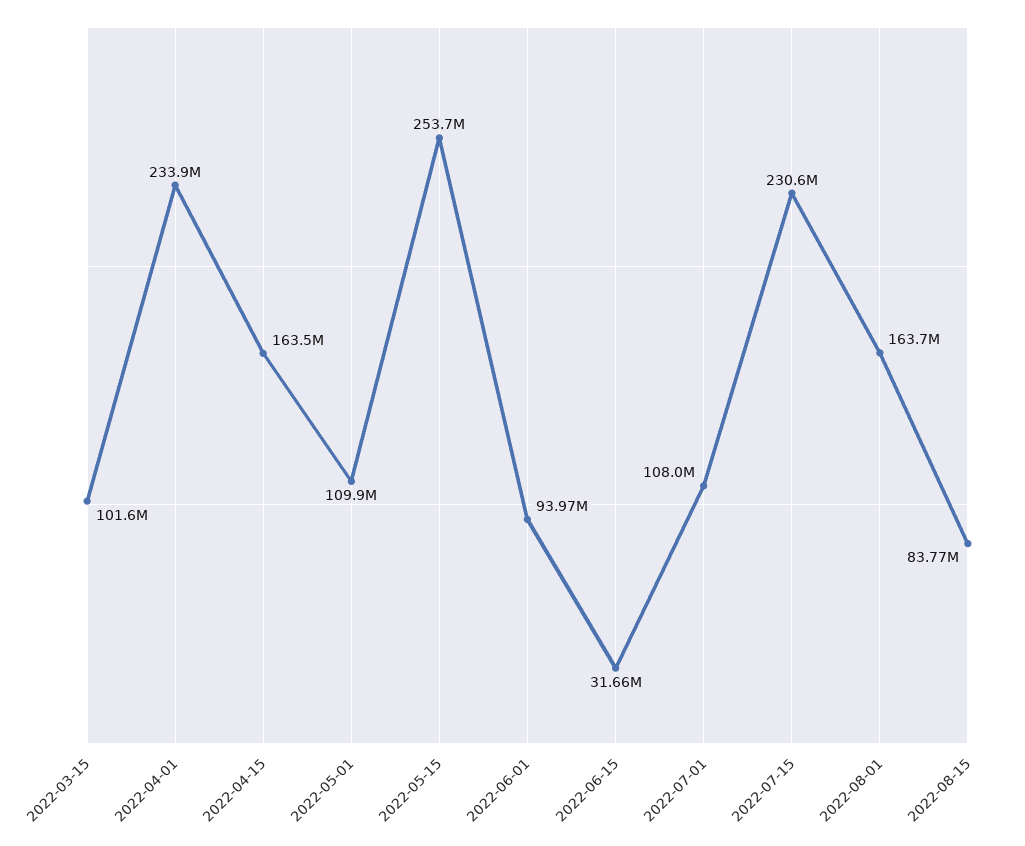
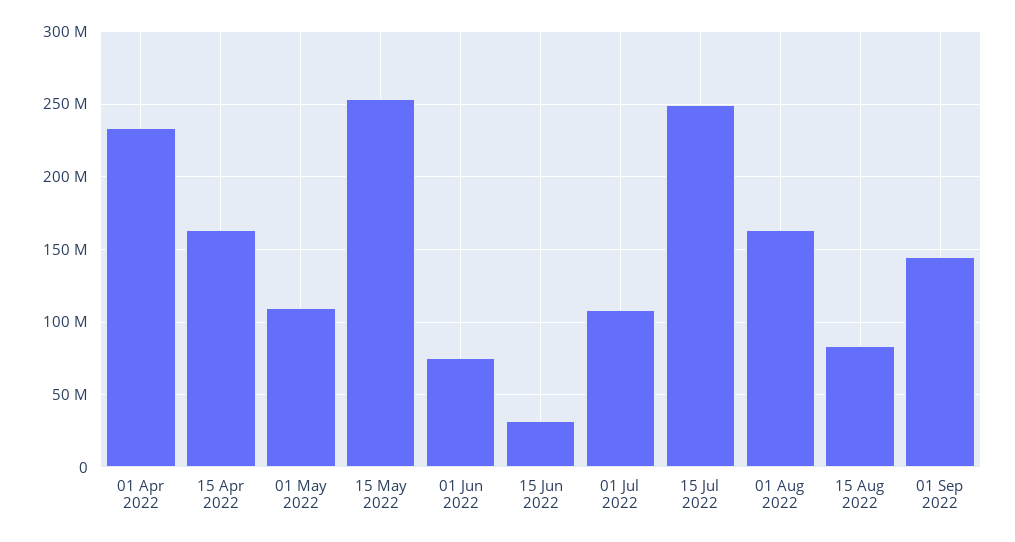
2022-03-15: 101600000 -> none
2022-06-01: 93970000 -> 75000000
2022-07-15: 230600000 -> 250000000
01 Sep 2022: none -> 145000000

